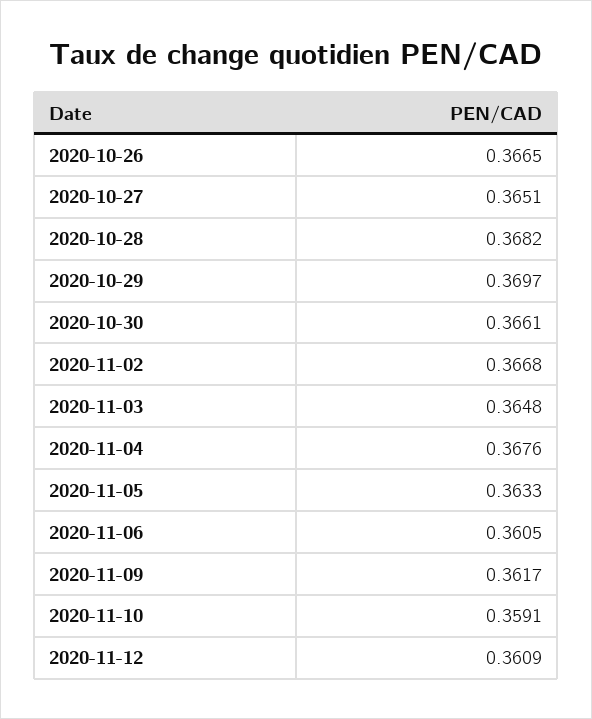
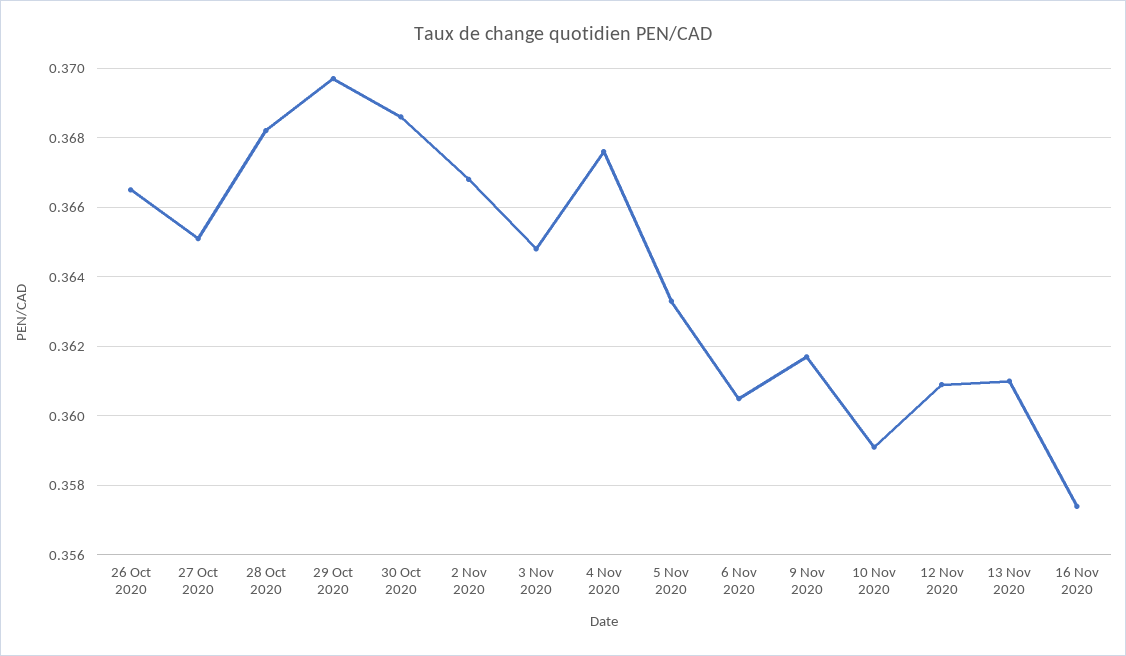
2020-10-30: 0.3661 -> 0.3685
13 Nov 2020: none -> 0.361
16 Nov 2020: none -> 0.3575

